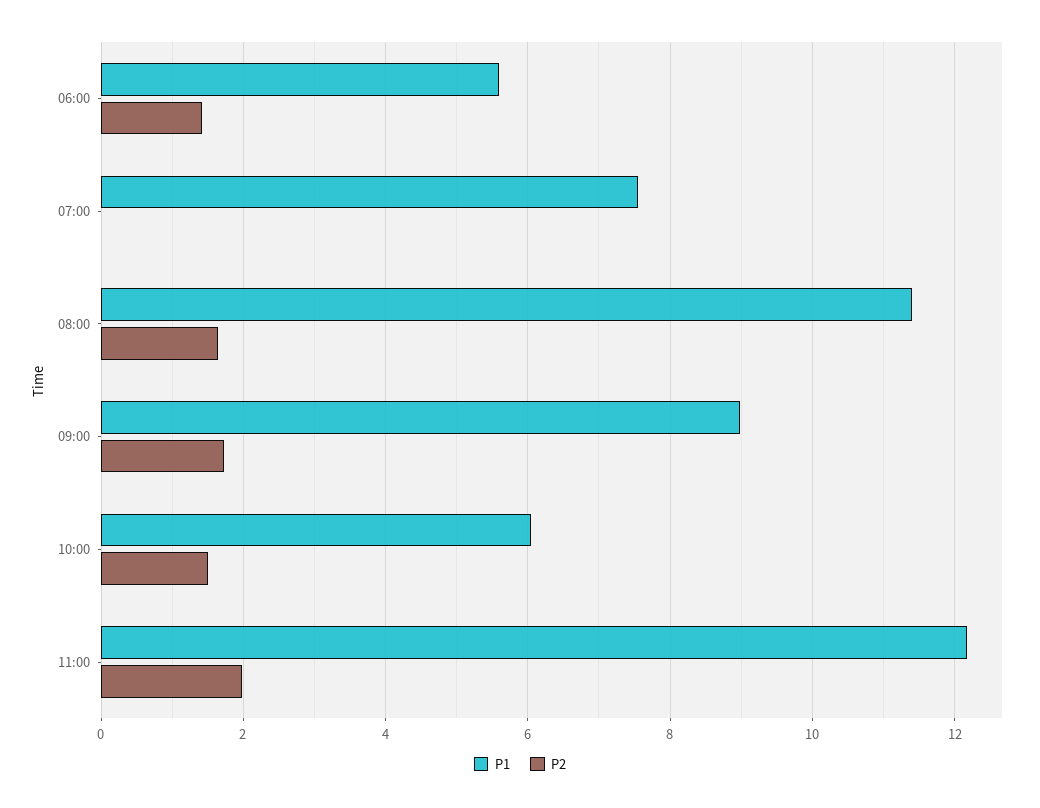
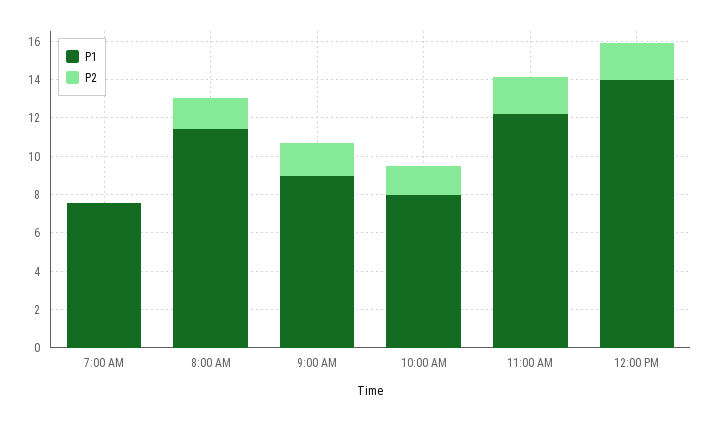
P1, 06:00: 5.6 -> none
P2, 06:00: 1.4 -> none
P1, 10:00: 6 -> 8
P1, 12:00 PM: none -> 14
P2, 12:00 PM: none -> 2

